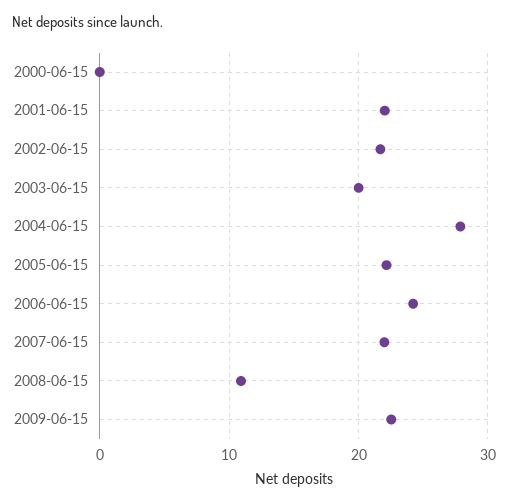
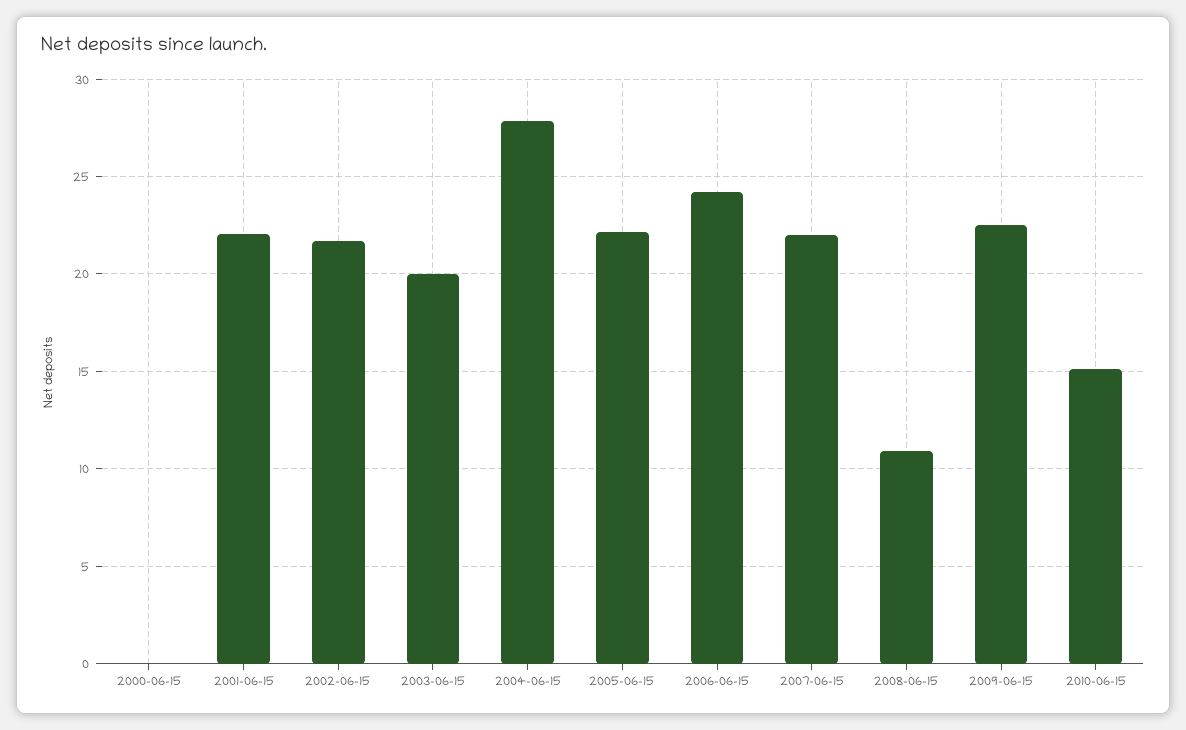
2010-06-15: none -> 15

